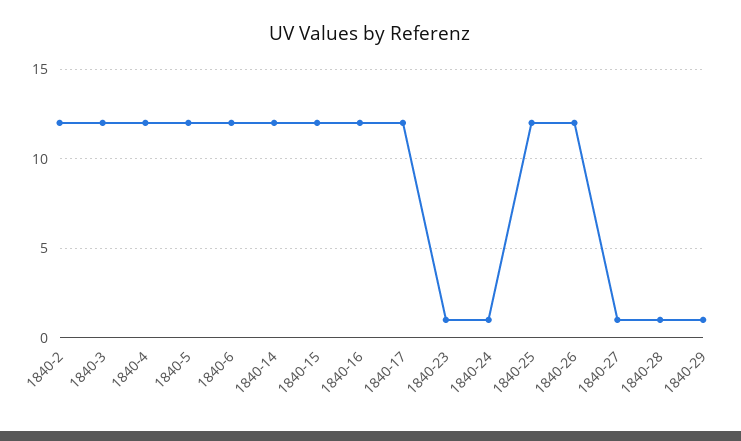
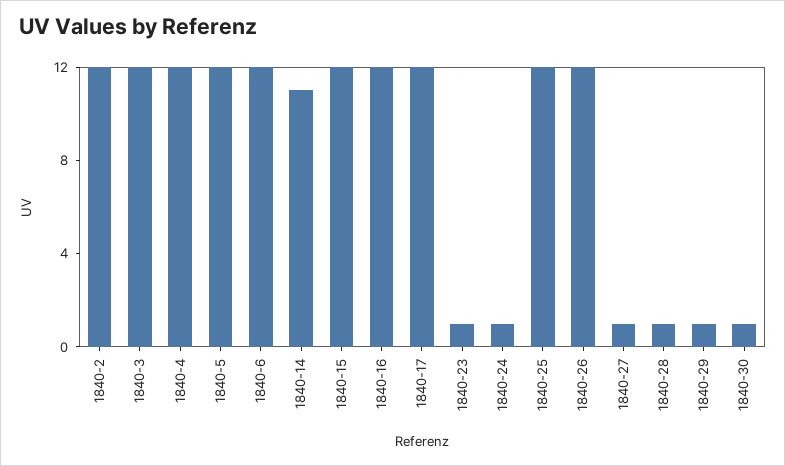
1840-14: 12 -> 11
1840-30: none -> 1

